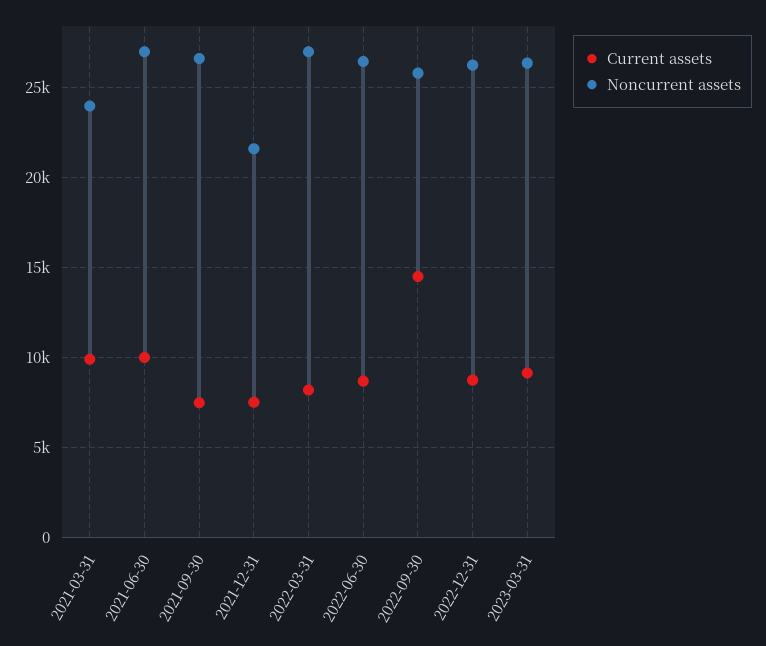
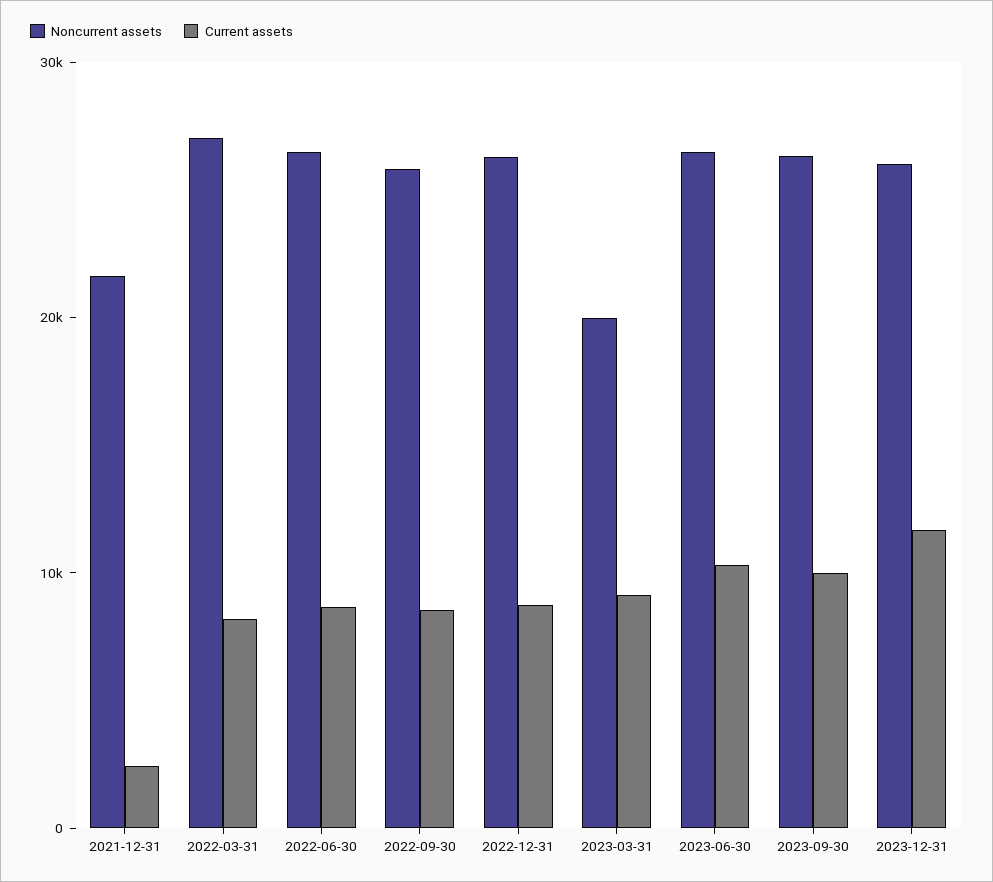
Current assets, 2021-03-31: 10000 -> none
Noncurrent assets, 2021-03-31: 24000 -> none
Current assets, 2021-06-30: 10000 -> none
Noncurrent assets, 2021-06-30: 27000 -> none
Current assets, 2021-09-30: 7500 -> none
Noncurrent assets, 2021-09-30: 26500 -> none
Current assets, 2021-12-31: 7500 -> 2000
Current assets, 2022-09-30: 14500 -> 8000
Noncurrent assets, 2023-03-31: 26500 -> 20000
Noncurrent assets, 2023-06-30: none -> 26000
Current assets, 2023-06-30: none -> 10000
Noncurrent assets, 2023-09-30: none -> 26000
Current assets, 2023-09-30: none -> 10000
Noncurrent assets, 2023-12-31: none -> 26000
Current assets, 2023-12-31: none -> 12000

